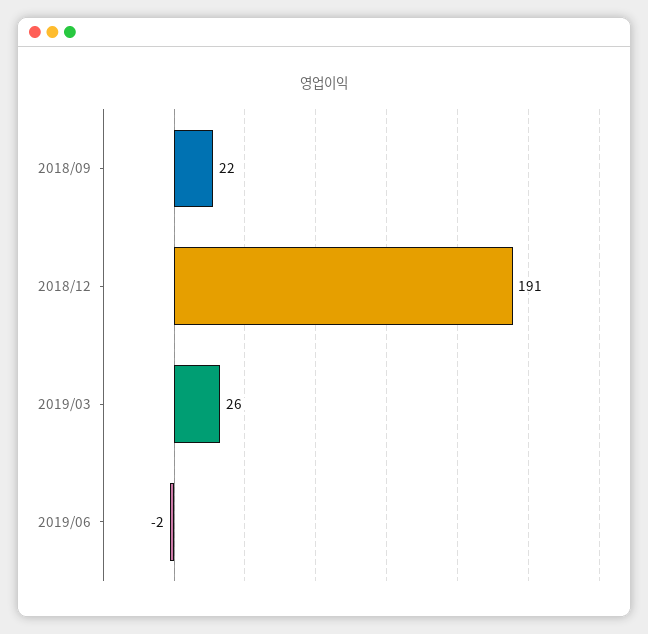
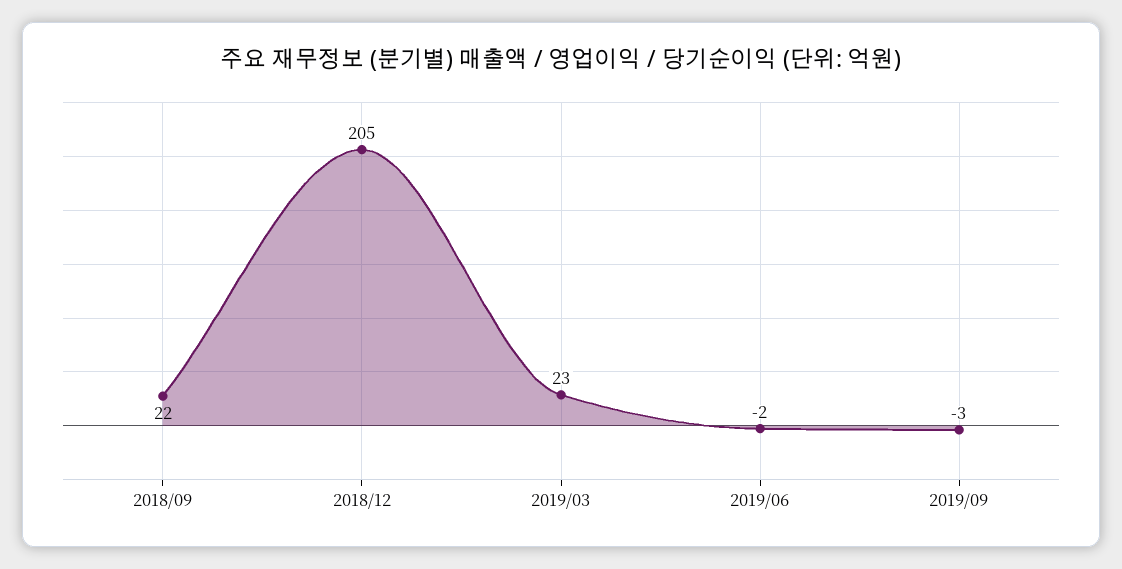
2018/12: 191 -> 205
2019/03: 26 -> 23
2019/09: none -> -3

